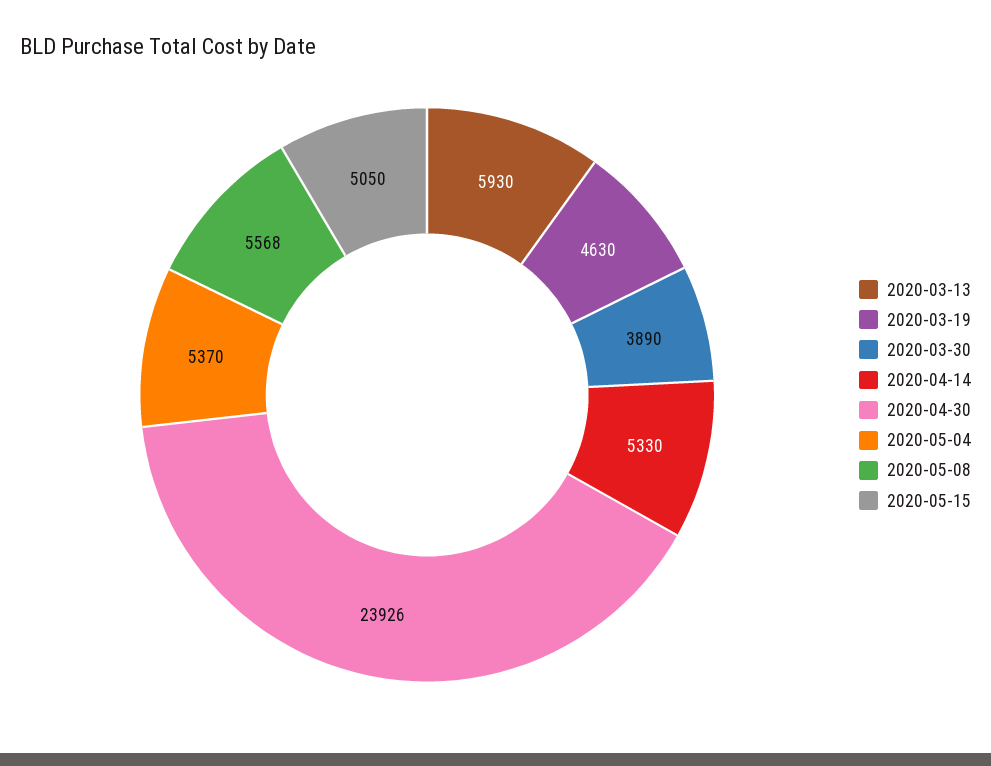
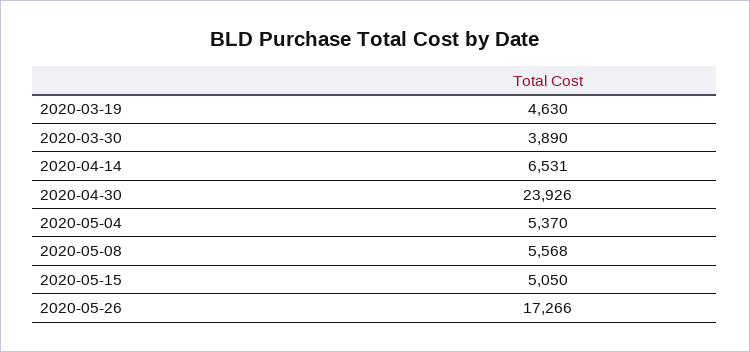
2020-03-13: 5930 -> none
2020-04-14: 5330 -> 6531
2020-05-26: none -> 17266

